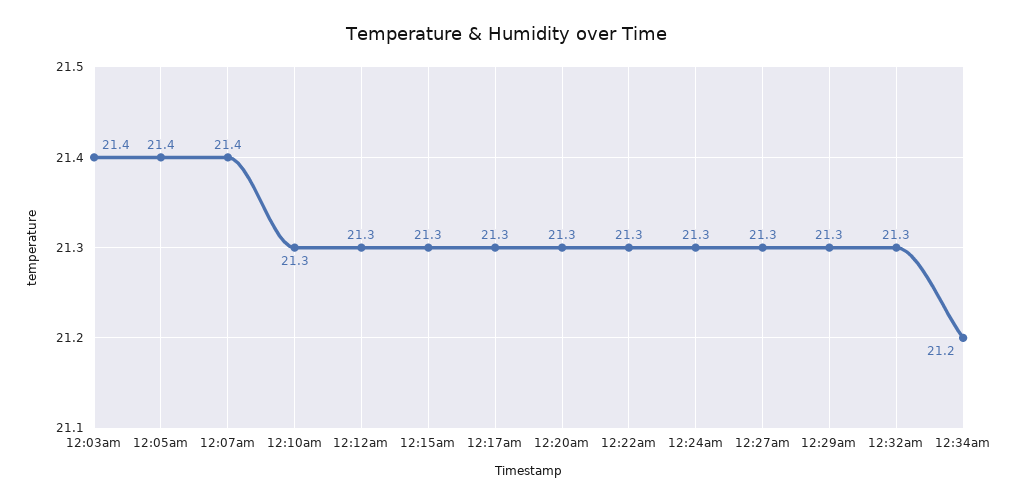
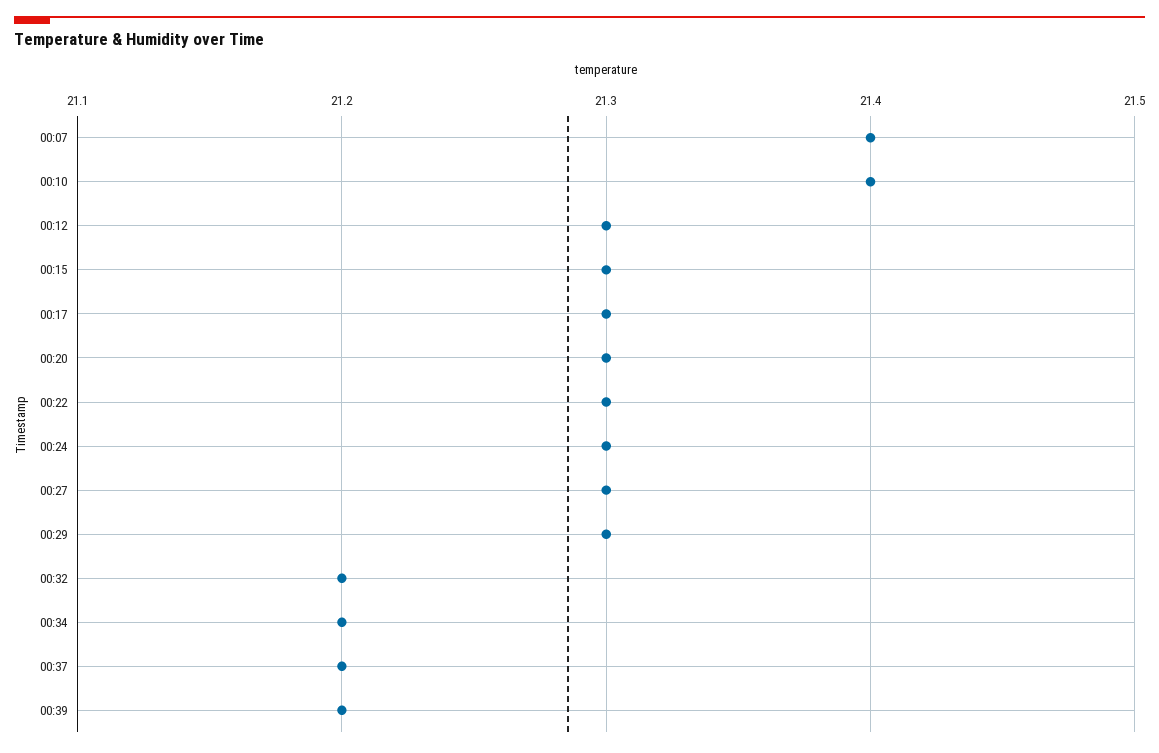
12:03am: 21.4 -> none
12:05am: 21.4 -> none
12:10am: 21.3 -> 21.4
12:32am: 21.3 -> 21.2
00:37: none -> 21.2
00:39: none -> 21.2

